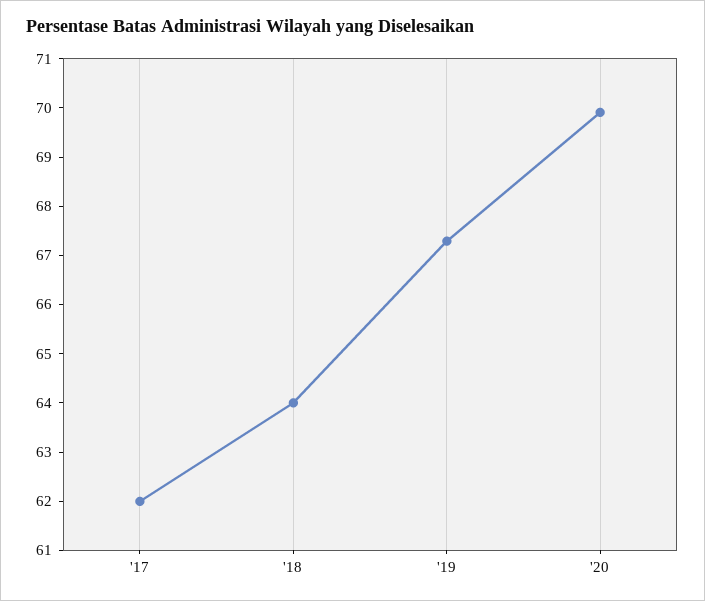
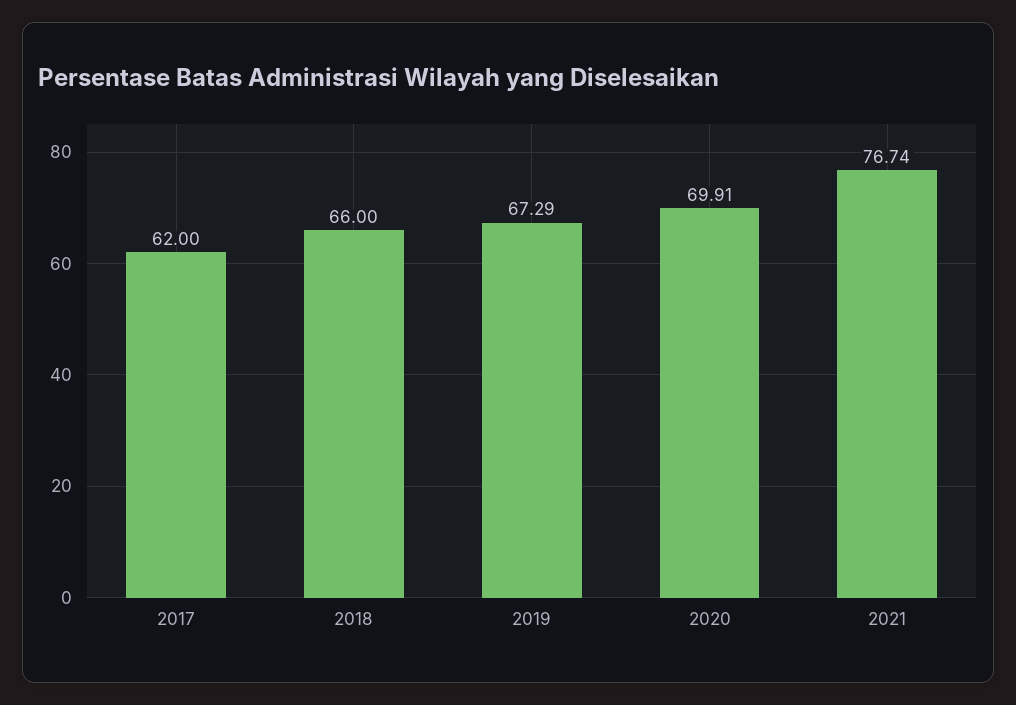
'18: 64 -> 66
2021: none -> 76.74

